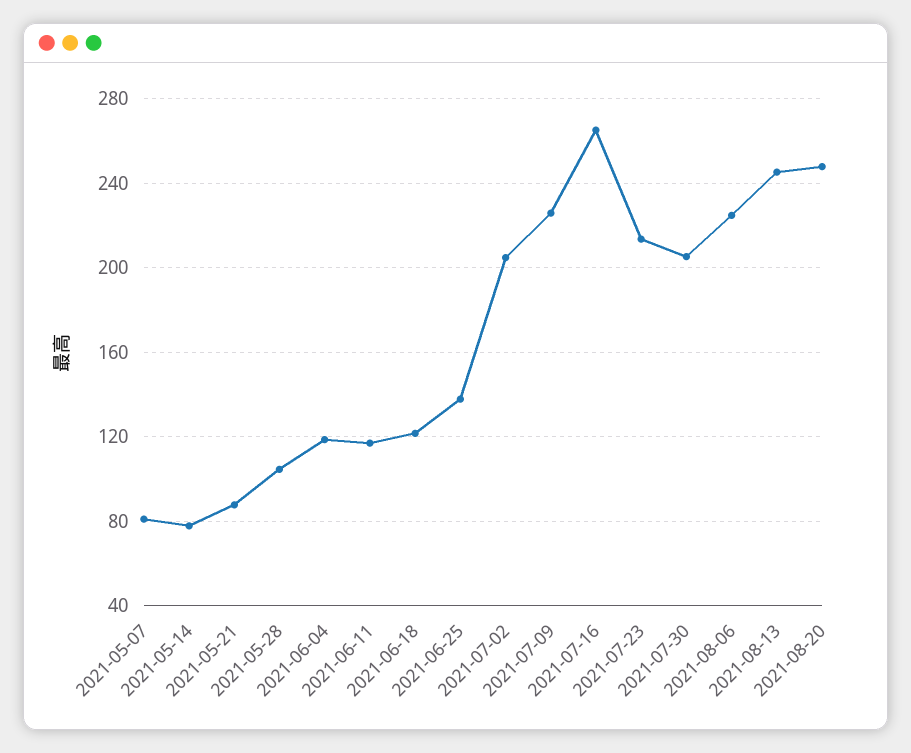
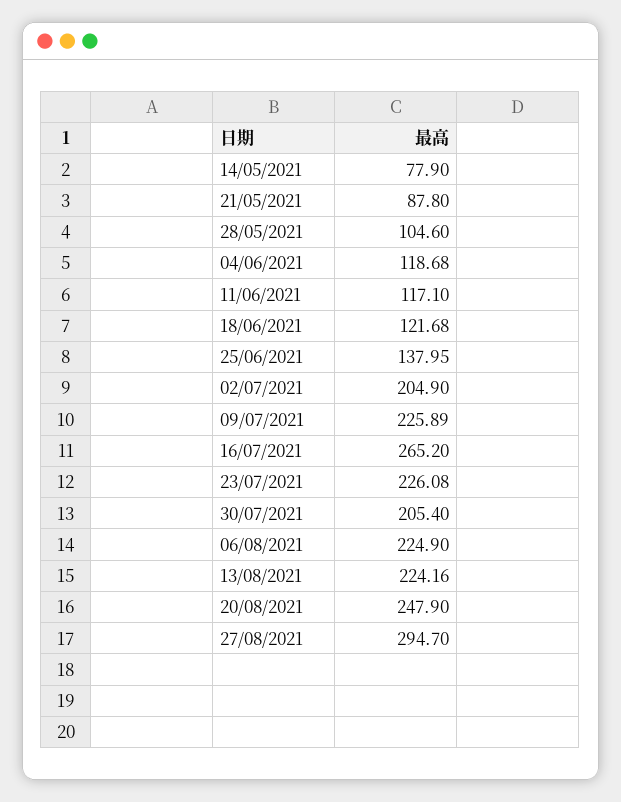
2021-05-07: 80 -> none
2021-07-23: 215 -> 226.08
2021-08-13: 245 -> 224.16
27/08/2021: none -> 294.7

